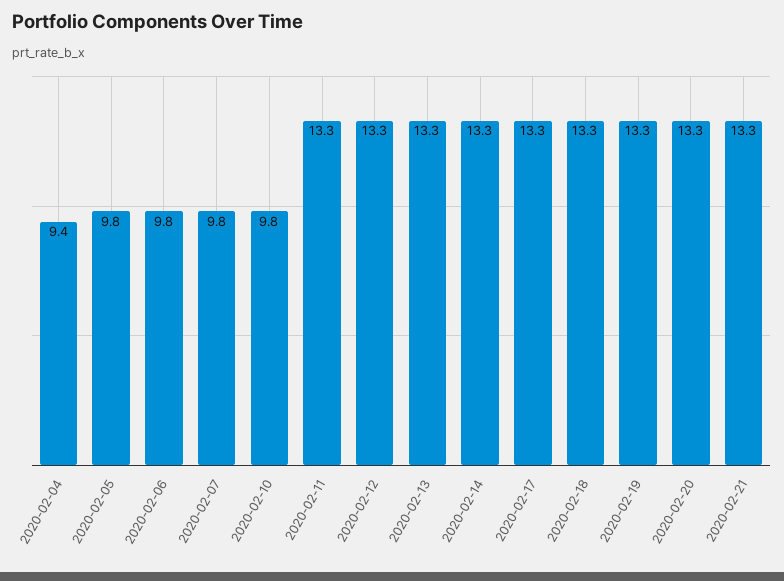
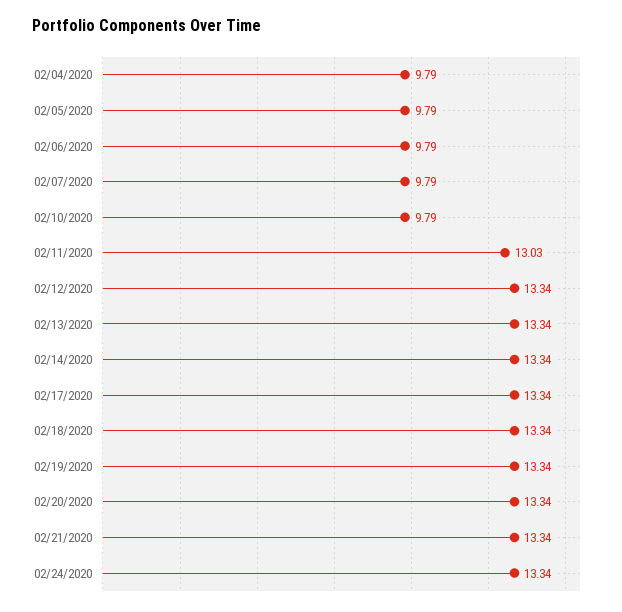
2020-02-04: 9.4 -> 9.79
2020-02-11: 13.3 -> 13.03
02/24/2020: none -> 13.34

